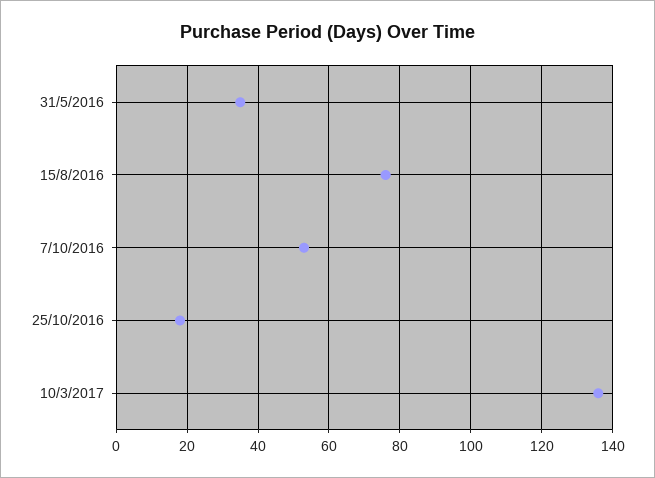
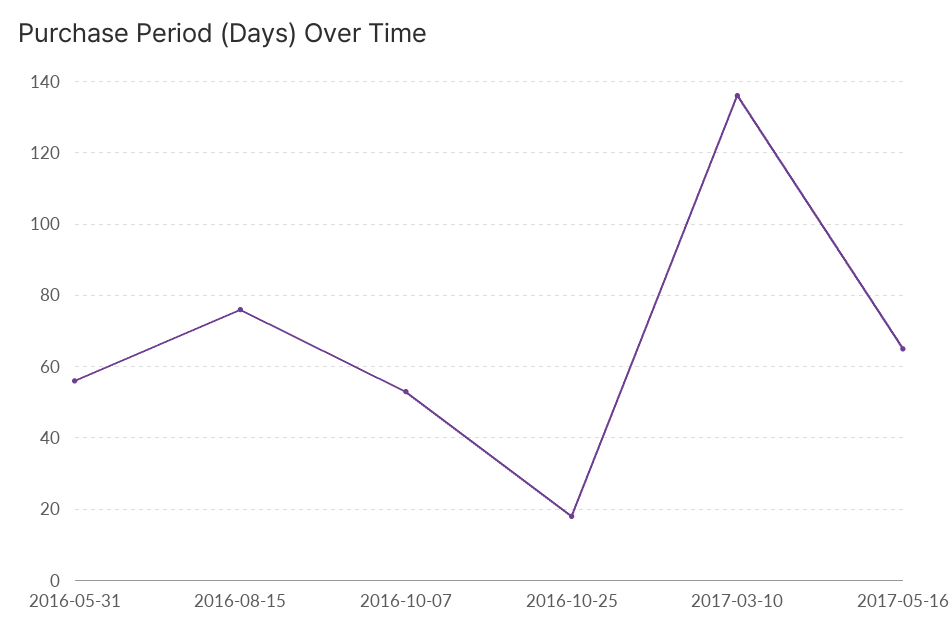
31/5/2016: 35 -> 55
2017-05-16: none -> 65

